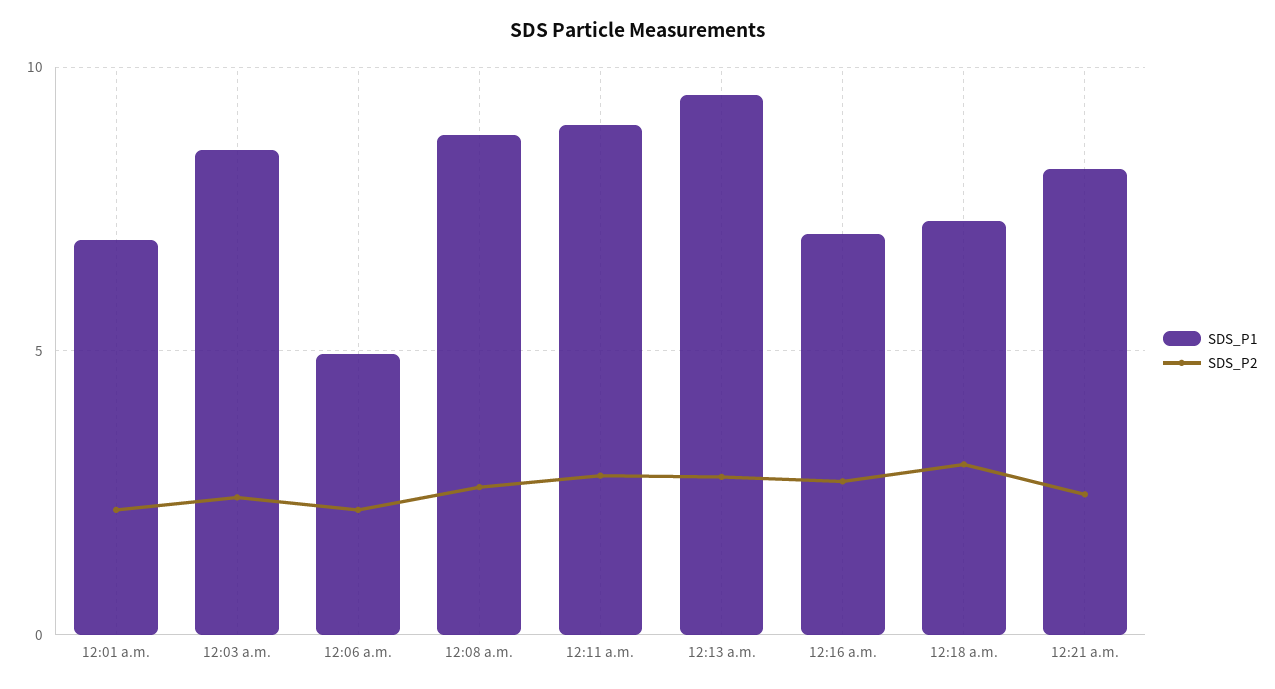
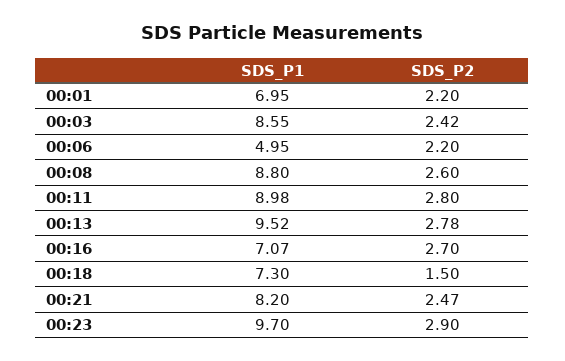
SDS_P2, 12:18 a.m.: 3 -> 1.5
SDS_P1, 00:23: none -> 9.7
SDS_P2, 00:23: none -> 2.9

